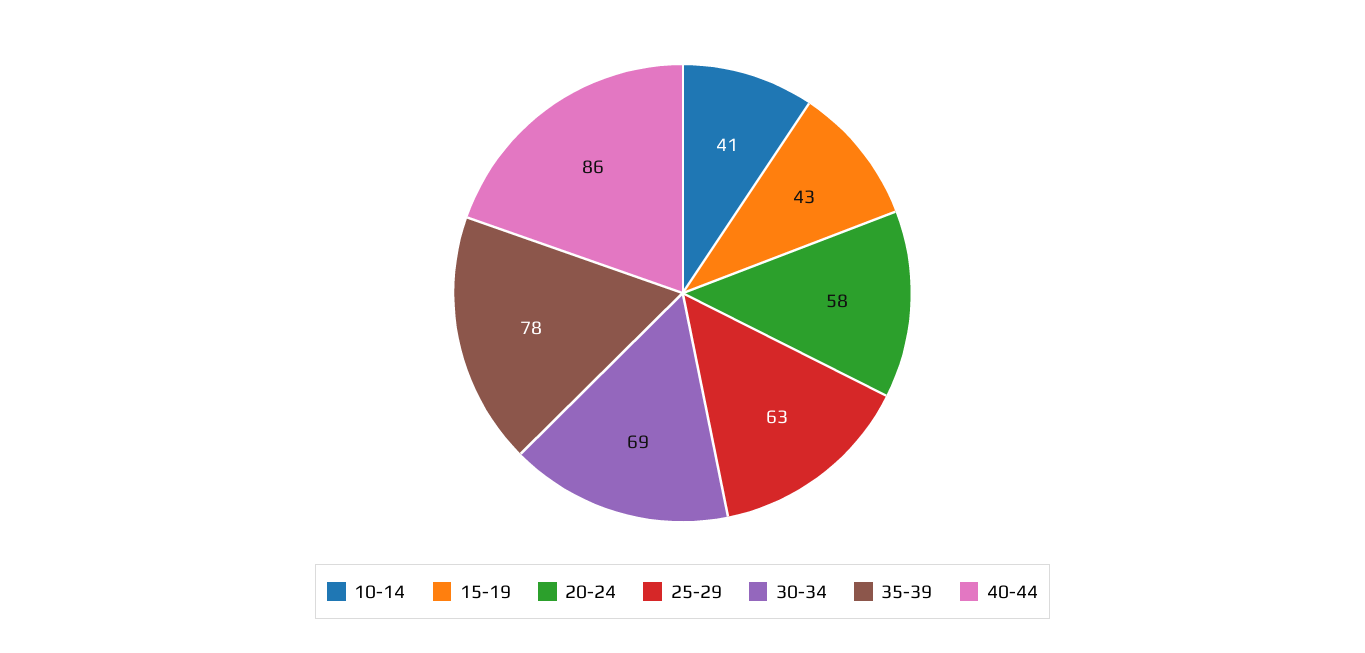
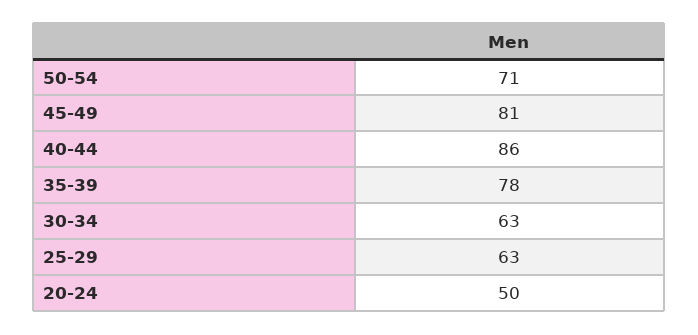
10-14: 41 -> none
15-19: 43 -> none
20-24: 58 -> 50
30-34: 69 -> 63
50-54: none -> 71
45-49: none -> 81

